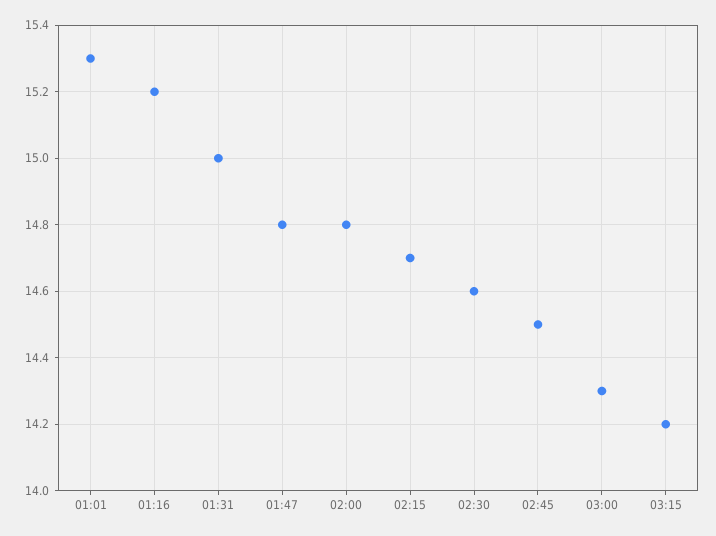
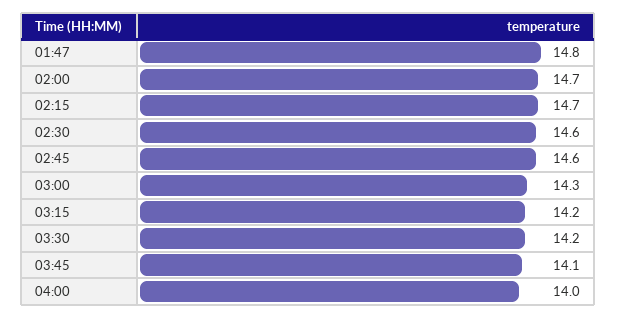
01:01: 15.3 -> none
01:16: 15.2 -> none
01:31: 15 -> none
02:00: 14.8 -> 14.7
02:45: 14.5 -> 14.6
03:30: none -> 14.2
03:45: none -> 14.1
04:00: none -> 14

